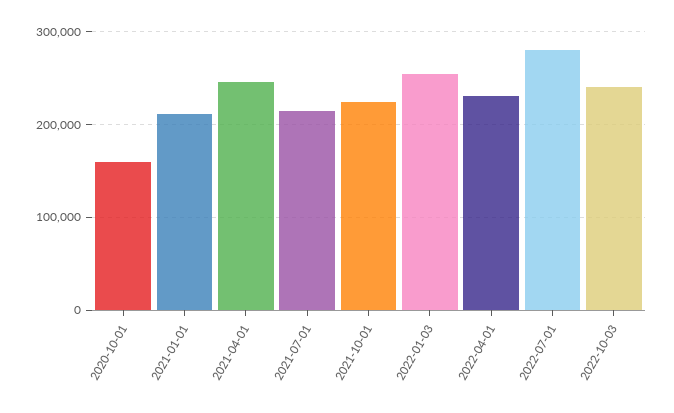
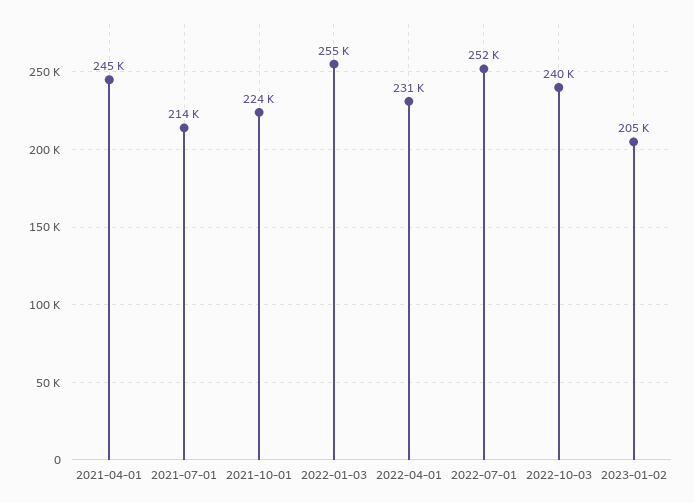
2020-10-01: 160000 -> none
2021-01-01: 210000 -> none
2022-07-01: 280000 -> 252000
2023-01-02: none -> 205000

